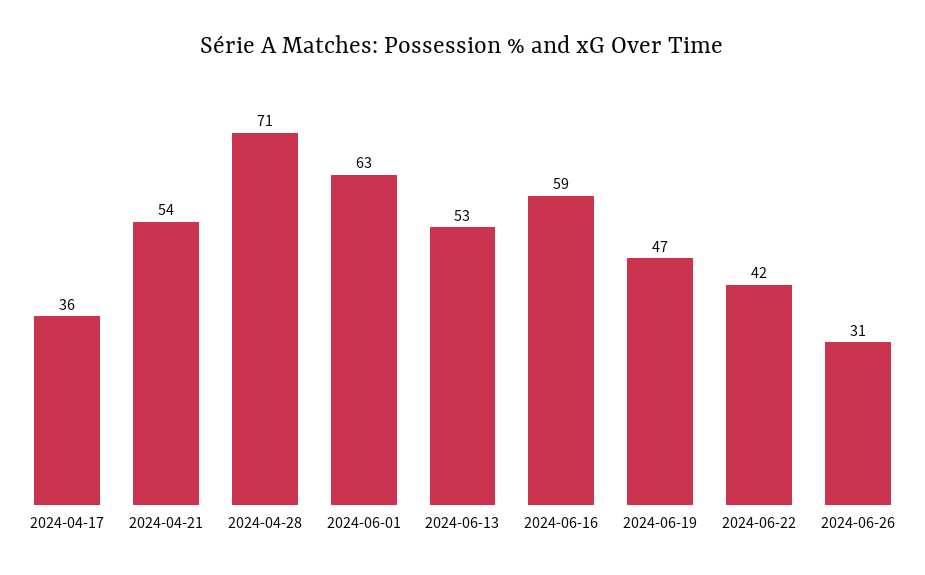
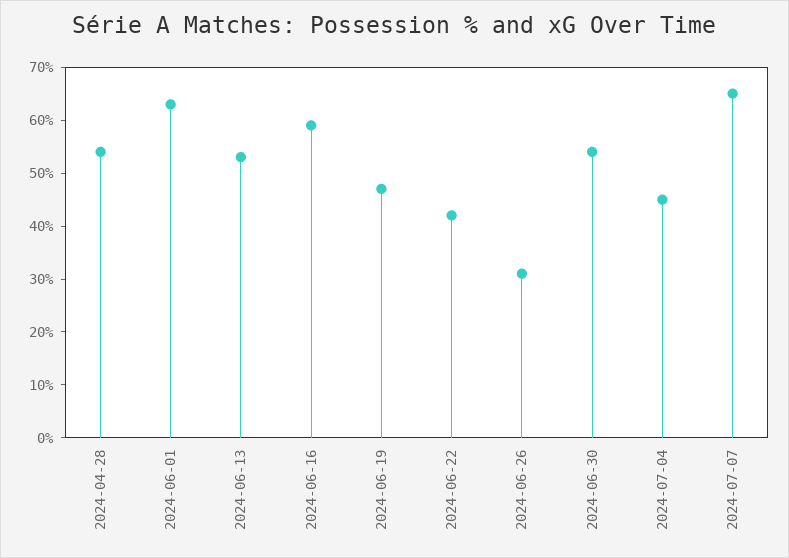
2024-04-17: 36 -> none
2024-04-21: 54 -> none
2024-04-28: 71 -> 55
2024-06-30: none -> 55
2024-07-04: none -> 45
2024-07-07: none -> 65

